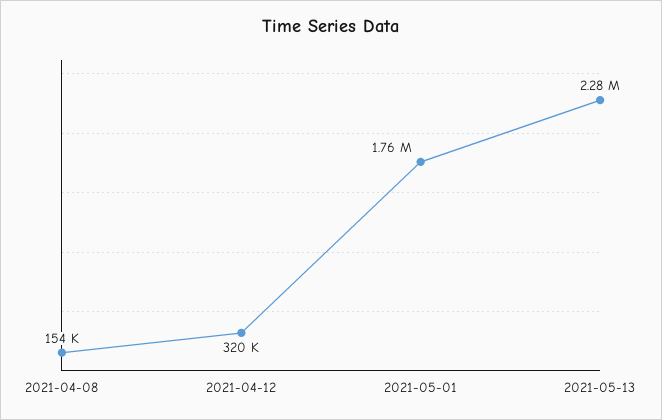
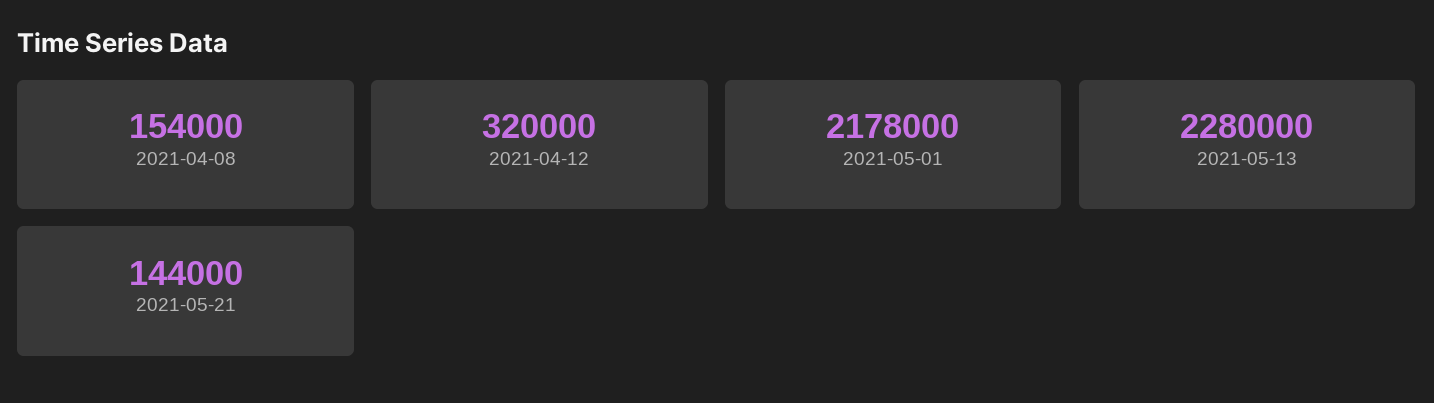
2021-05-01: 1760000 -> 2178000
2021-05-21: none -> 144000

